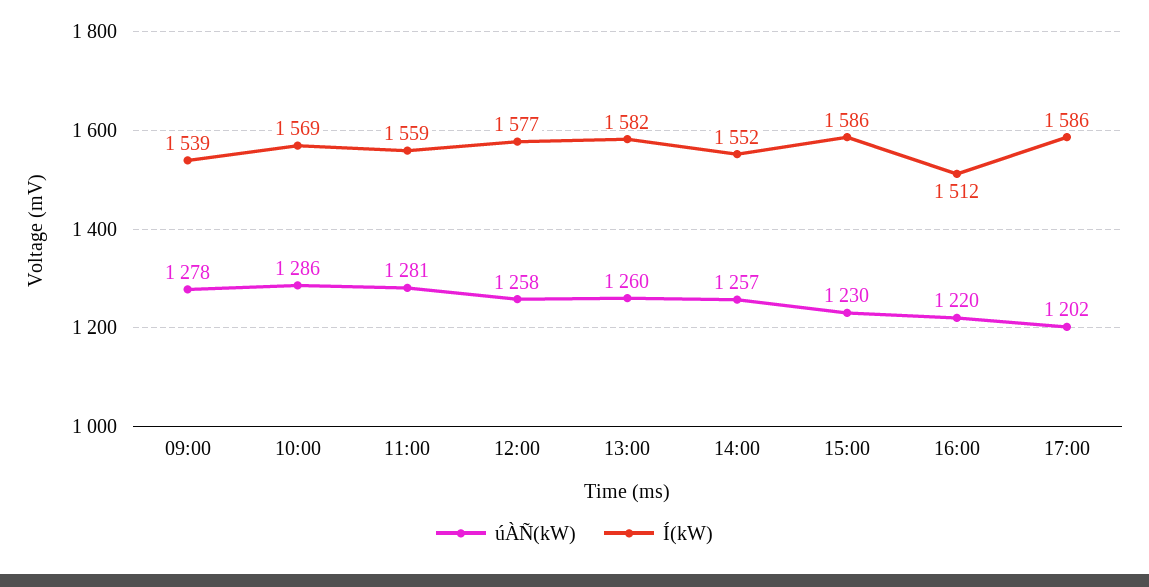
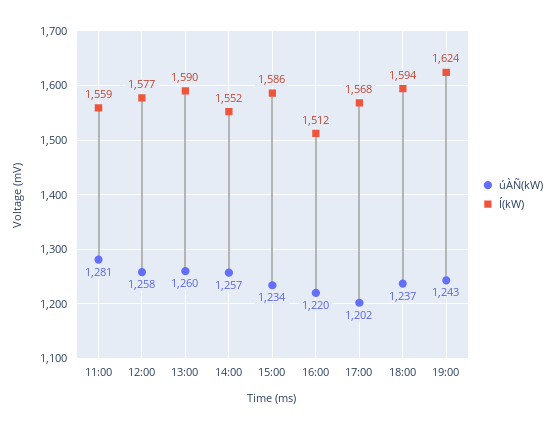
úÀÑ(kW), 09:00: 1278 -> none
Í(kW), 09:00: 1539 -> none
úÀÑ(kW), 10:00: 1286 -> none
Í(kW), 10:00: 1569 -> none
Í(kW), 13:00: 1582 -> 1590
úÀÑ(kW), 15:00: 1230 -> 1234
Í(kW), 17:00: 1586 -> 1568
úÀÑ(kW), 18:00: none -> 1237
Í(kW), 18:00: none -> 1594
úÀÑ(kW), 19:00: none -> 1243
Í(kW), 19:00: none -> 1624

